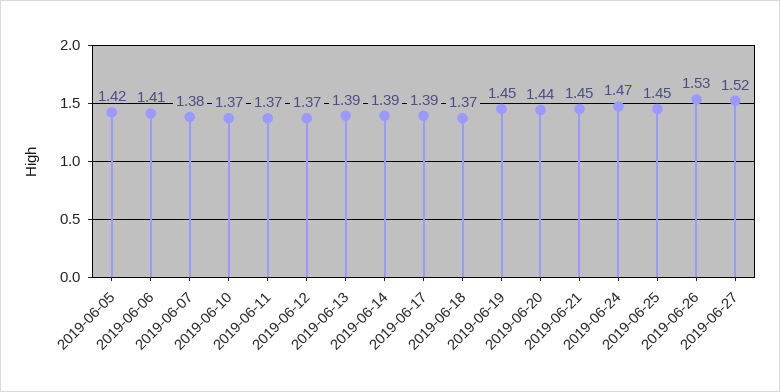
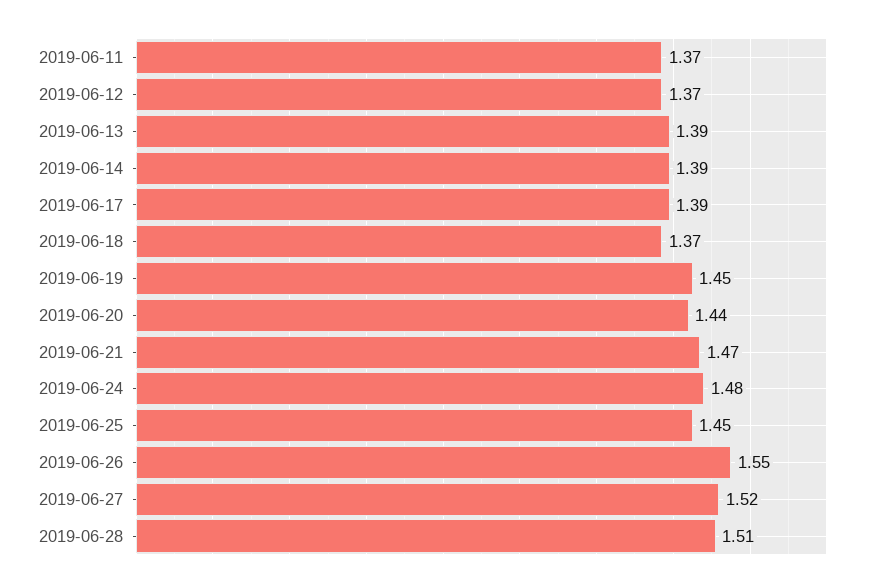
2019-06-05: 1.42 -> none
2019-06-06: 1.41 -> none
2019-06-07: 1.38 -> none
2019-06-10: 1.37 -> none
2019-06-21: 1.45 -> 1.47
2019-06-24: 1.47 -> 1.48
2019-06-26: 1.53 -> 1.55
2019-06-28: none -> 1.51

